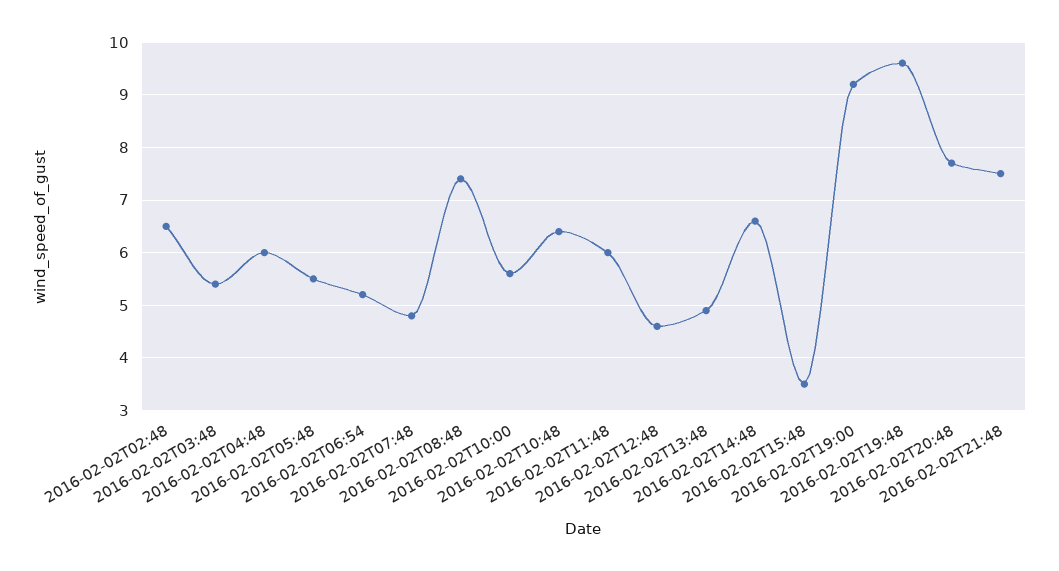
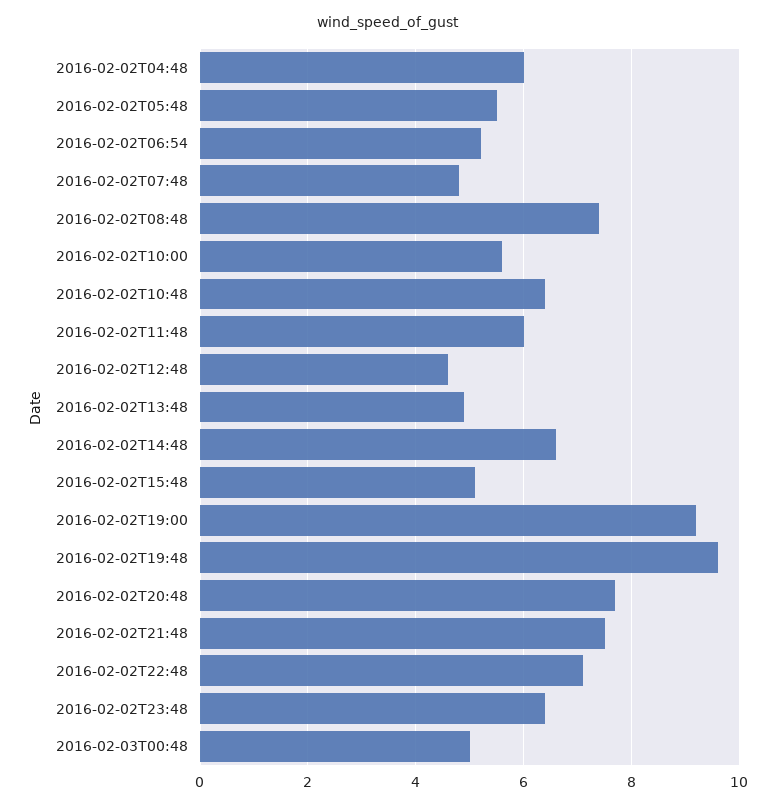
2016-02-02T02:48: 6.5 -> none
2016-02-02T03:48: 5.5 -> none
2016-02-02T15:48: 3.5 -> 5
2016-02-02T22:48: none -> 7
2016-02-02T23:48: none -> 6.5
2016-02-03T00:48: none -> 5

